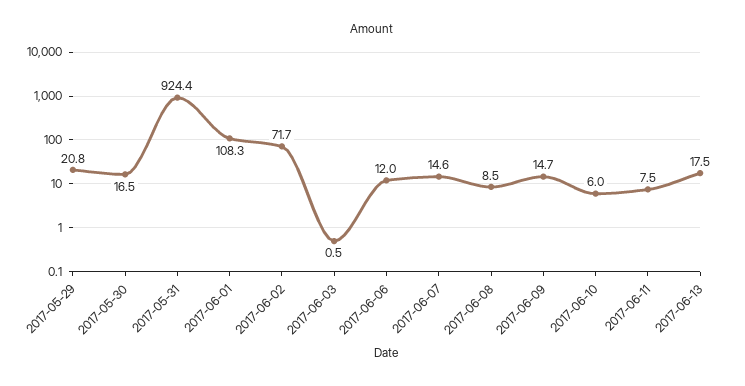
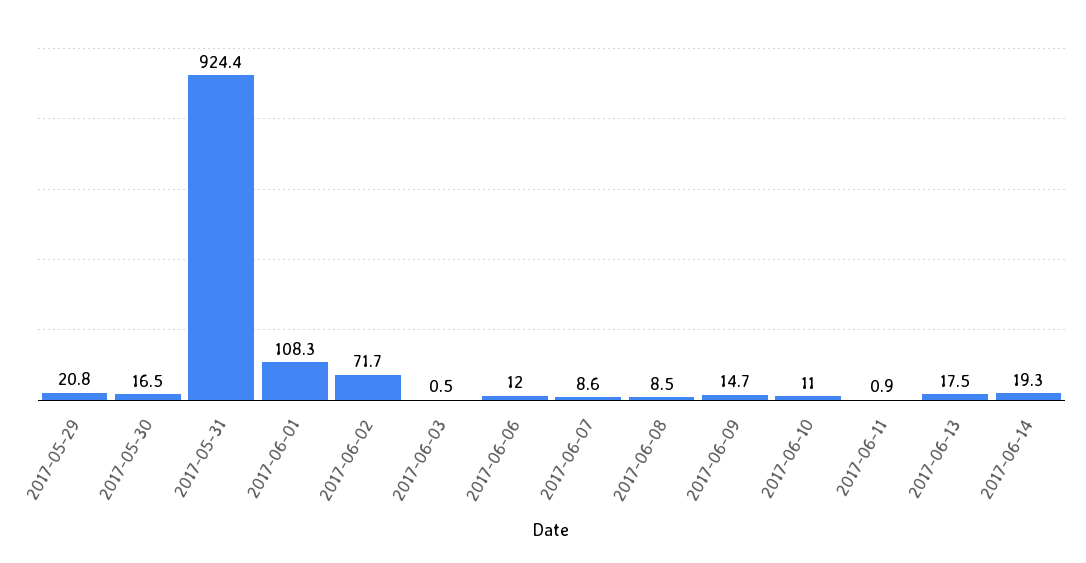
2017-06-07: 14.6 -> 8.6
2017-06-10: 6 -> 11
2017-06-11: 7.5 -> 0.9
2017-06-14: none -> 19.3

